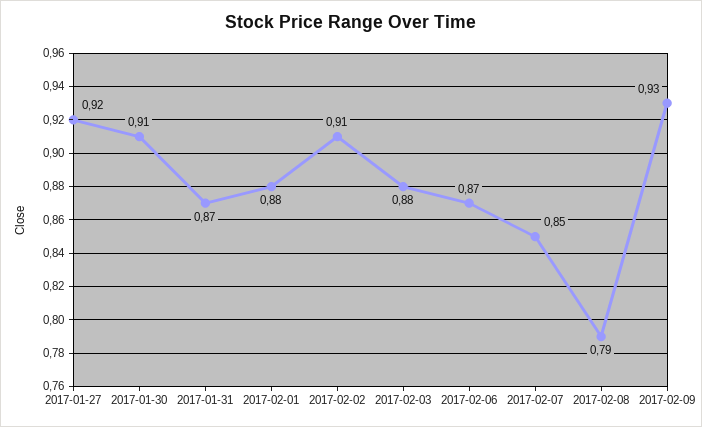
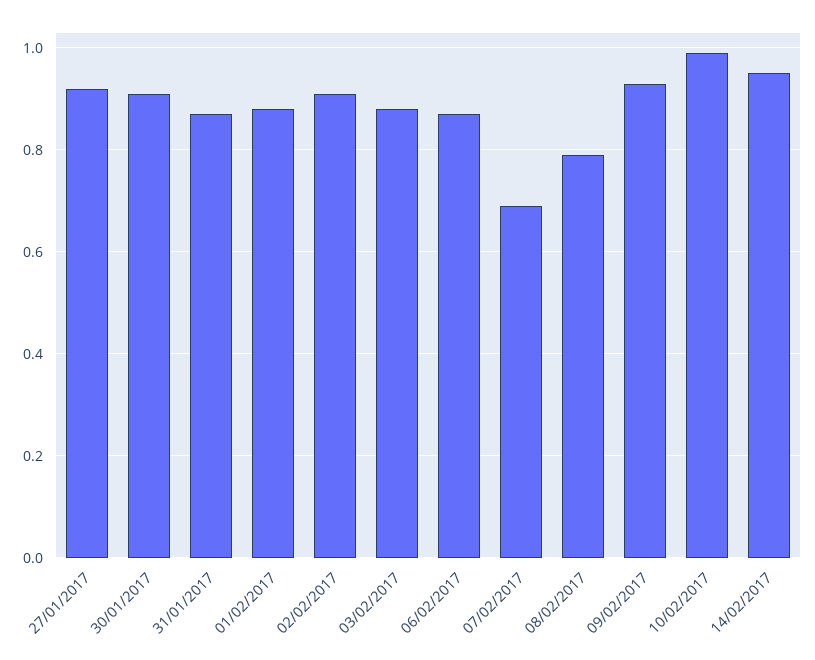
2017-02-07: 0.85 -> 0.7
10/02/2017: none -> 1
14/02/2017: none -> 0.95

